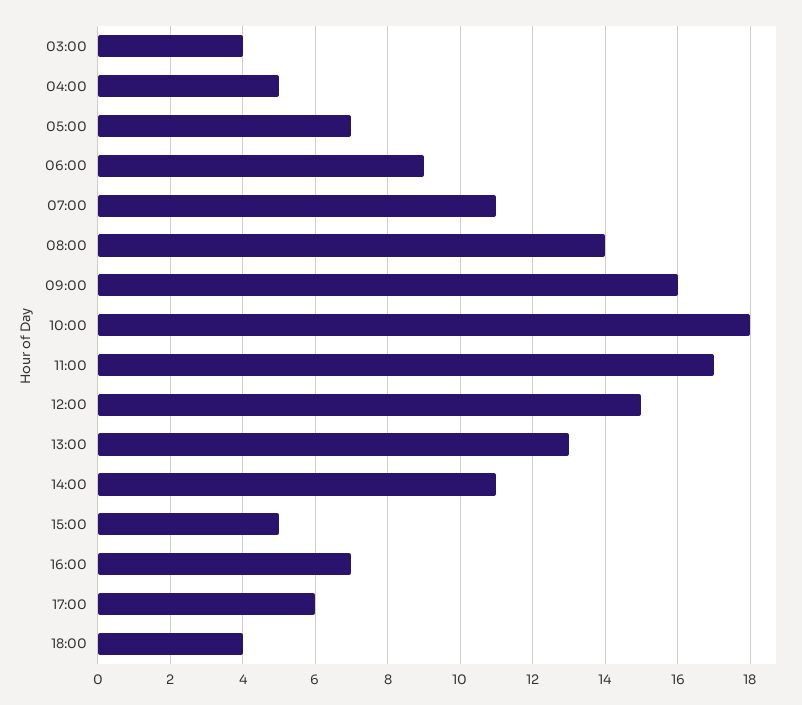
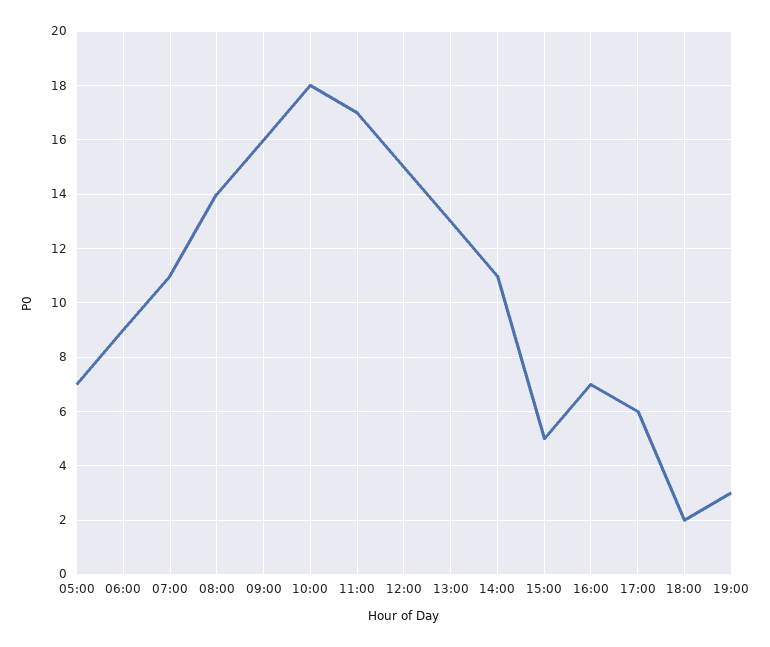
03:00: 4 -> none
04:00: 5 -> none
18:00: 4 -> 2
19:00: none -> 3

